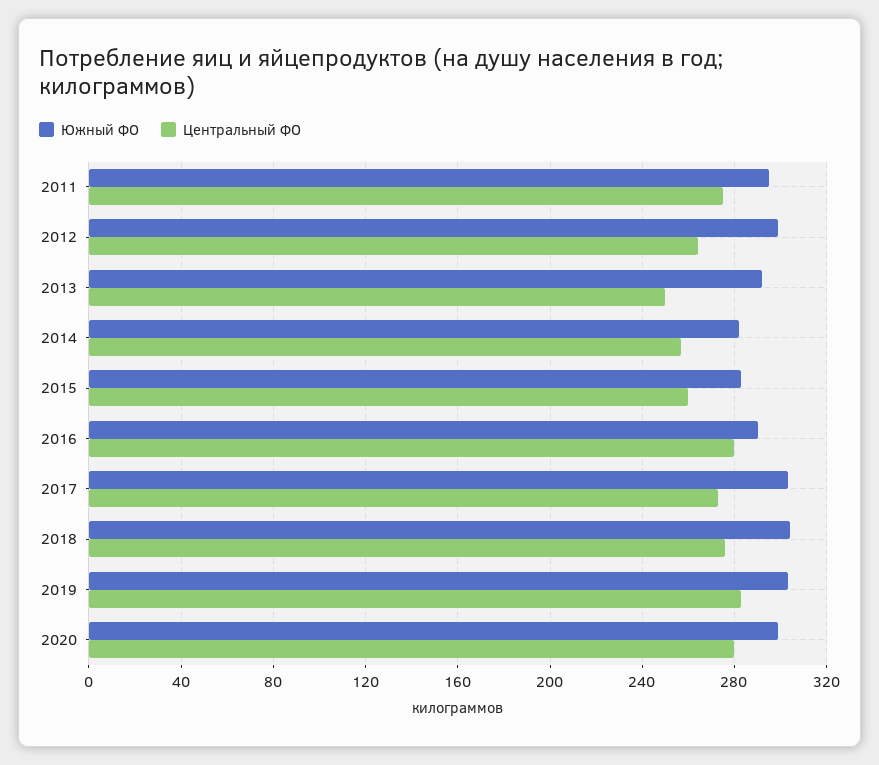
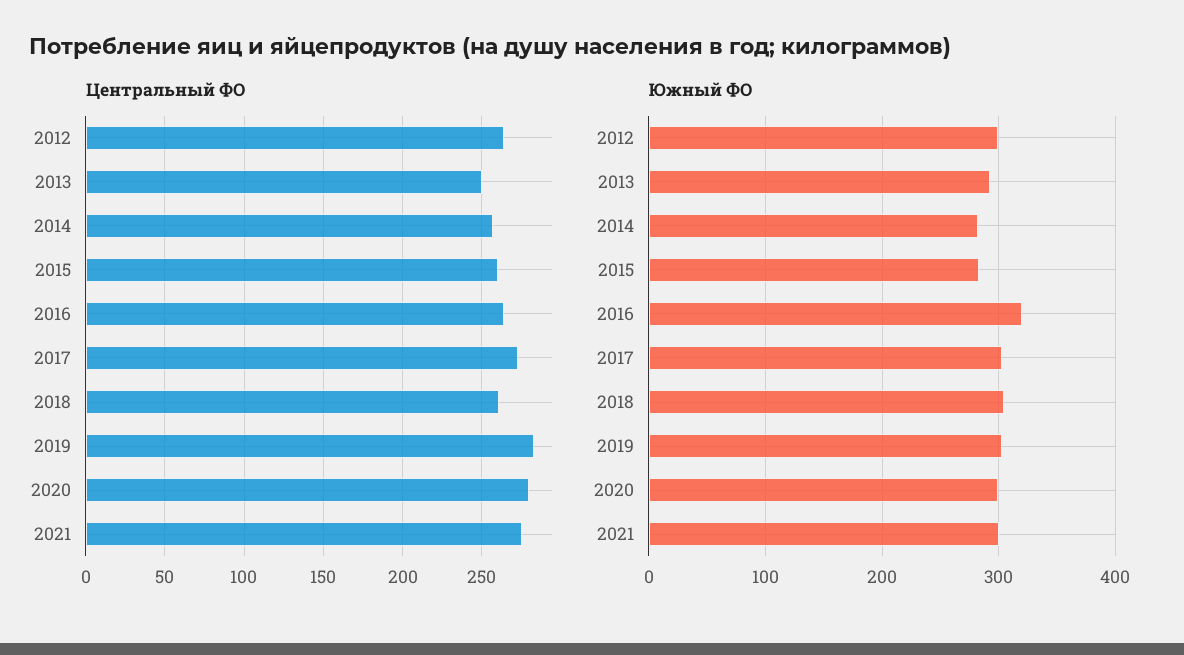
Южный ФО, 2011: 295 -> none
Центральный ФО, 2011: 275 -> none
Южный ФО, 2016: 290 -> 320
Центральный ФО, 2016: 280 -> 265
Центральный ФО, 2018: 275 -> 260
Центральный ФО, 2021: none -> 275
Южный ФО, 2021: none -> 300

